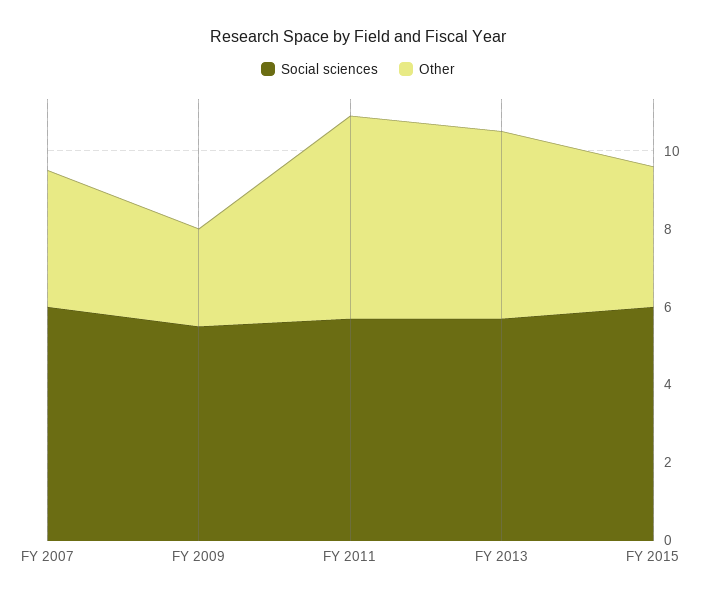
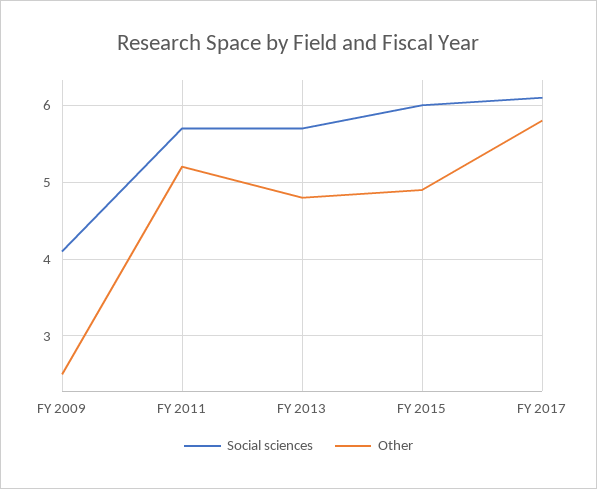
Social sciences, FY 2007: 6 -> none
Other, FY 2007: 3.5 -> none
Social sciences, FY 2009: 5.5 -> 4.1
Other, FY 2015: 3.5 -> 4.9
Social sciences, FY 2017: none -> 6.1
Other, FY 2017: none -> 5.8

